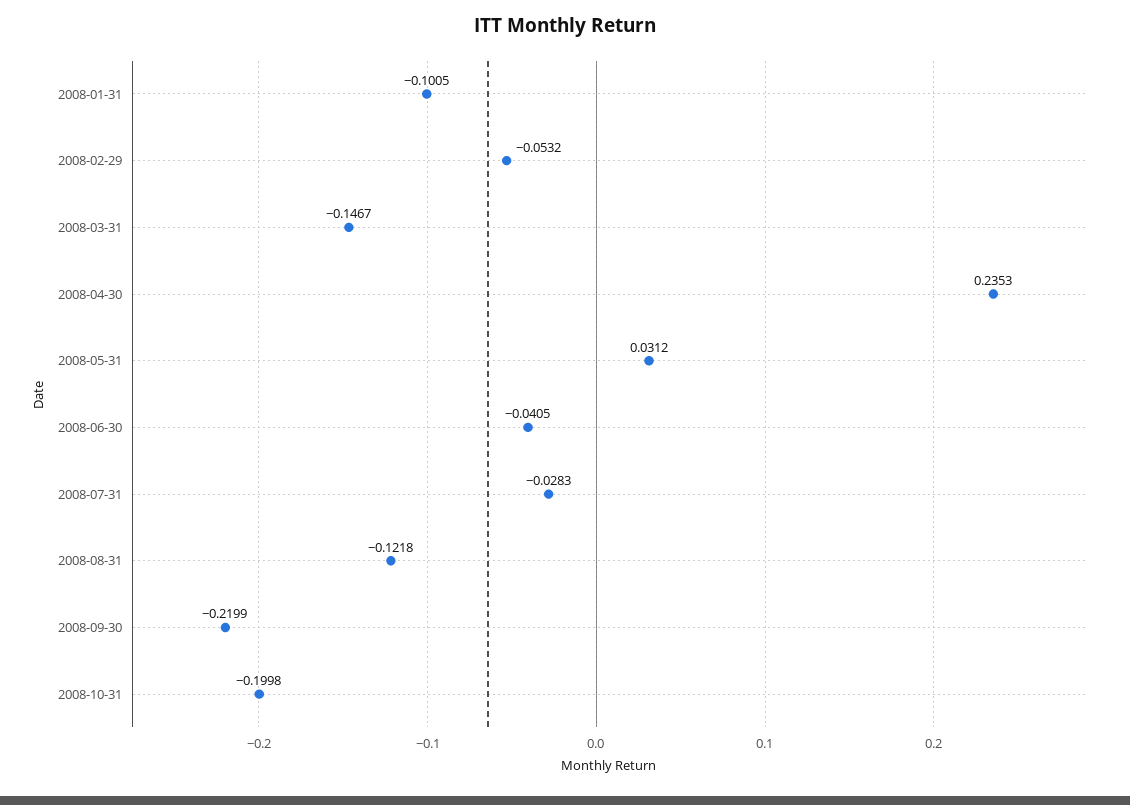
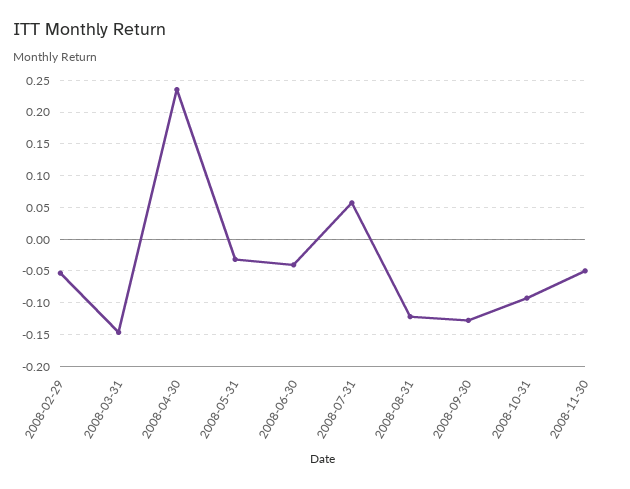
2008-01-31: -0.1005 -> none
2008-05-31: 0.0312 -> -0.03
2008-07-31: -0.0283 -> 0.06
2008-09-30: -0.2199 -> -0.13
2008-10-31: -0.1998 -> -0.09
2008-11-30: none -> -0.05

